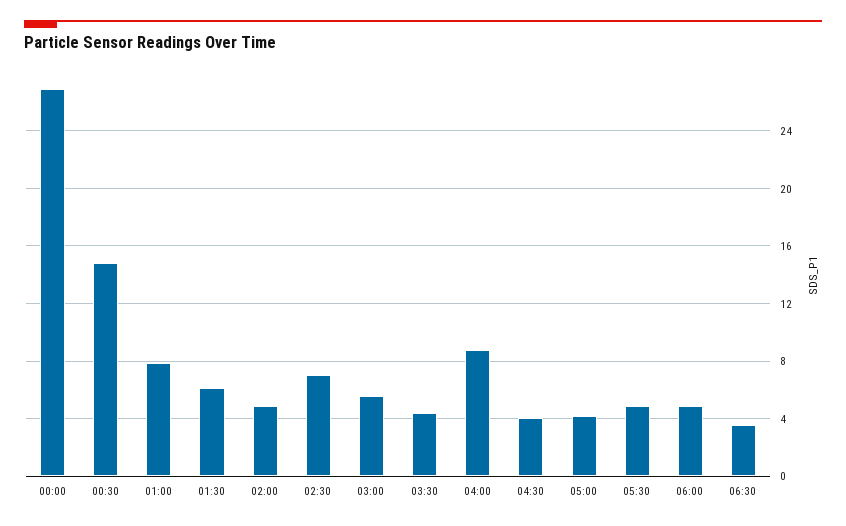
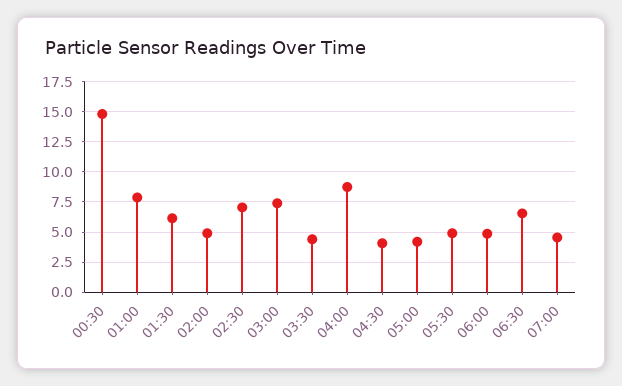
00:00: 27 -> none
03:00: 5.5 -> 7.5
06:30: 3.5 -> 6.5
07:00: none -> 4.5

